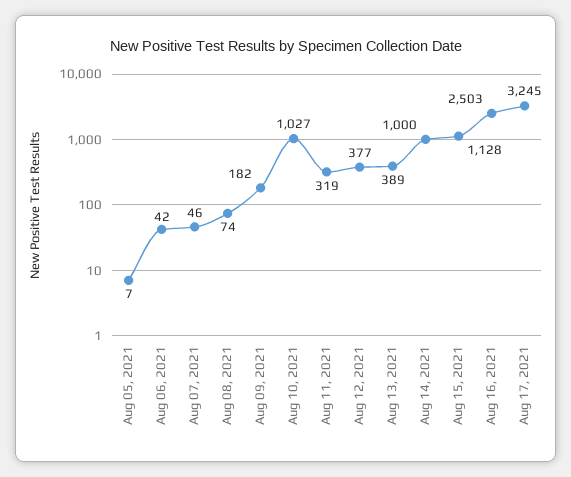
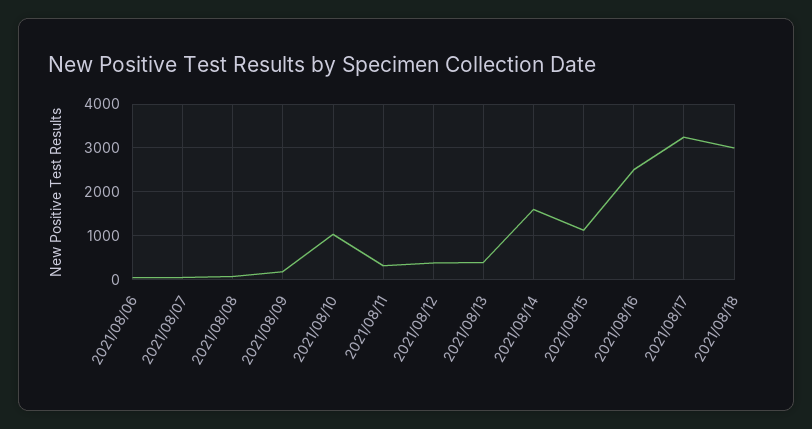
Aug 05, 2021: 7 -> none
Aug 14, 2021: 1000 -> 1600
2021/08/18: none -> 3000

